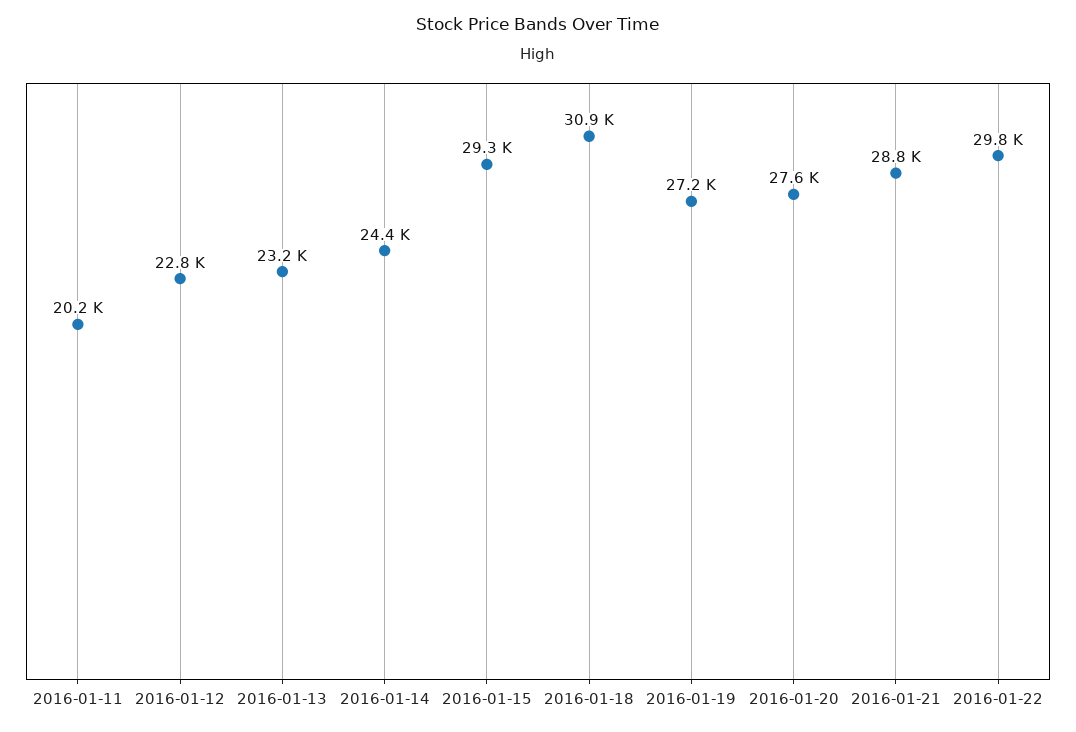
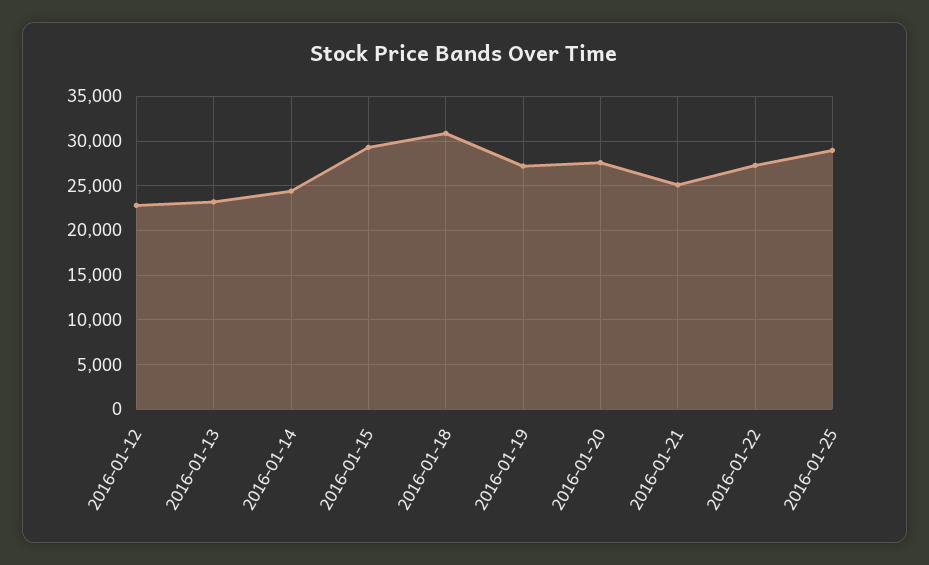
2016-01-11: 20200 -> none
2016-01-21: 28800 -> 25000
2016-01-22: 29800 -> 27000
2016-01-25: none -> 29000

